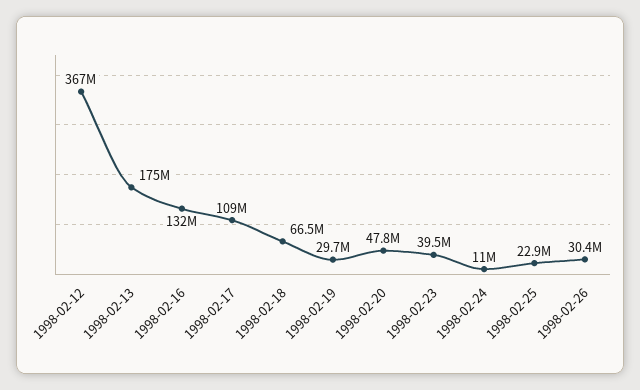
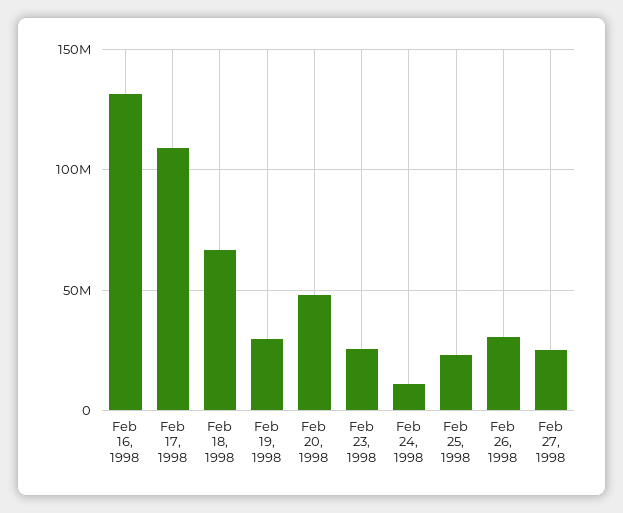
1998-02-12: 367000000 -> none
1998-02-13: 175000000 -> none
1998-02-23: 39500000 -> 25000000
Feb 27, 1998: none -> 25000000

